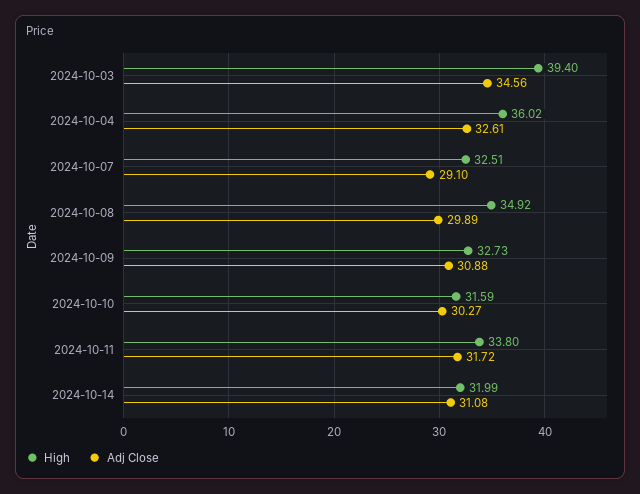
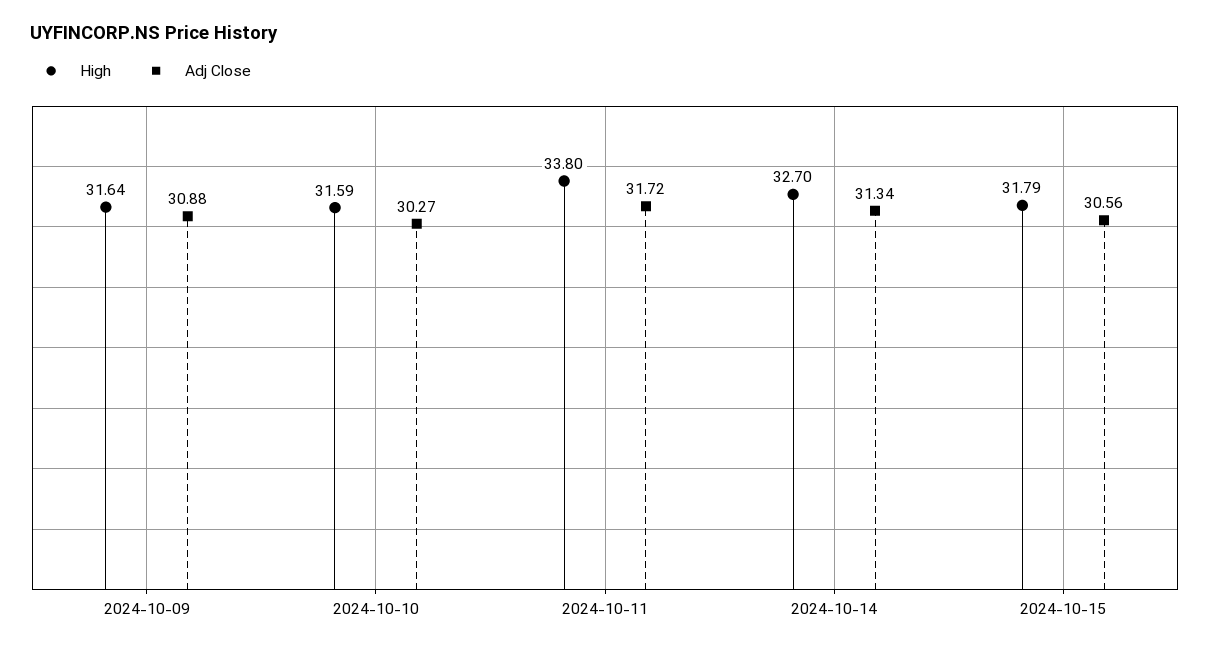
High, 2024-10-03: 39.4 -> none
Adj Close, 2024-10-03: 34.56 -> none
High, 2024-10-04: 36.02 -> none
Adj Close, 2024-10-04: 32.61 -> none
High, 2024-10-07: 32.51 -> none
Adj Close, 2024-10-07: 29.1 -> none
High, 2024-10-08: 34.92 -> none
Adj Close, 2024-10-08: 29.89 -> none
High, 2024-10-09: 32.73 -> 31.64
High, 2024-10-14: 31.99 -> 32.7
Adj Close, 2024-10-14: 31.08 -> 31.34
High, 2024-10-15: none -> 31.79
Adj Close, 2024-10-15: none -> 30.56

